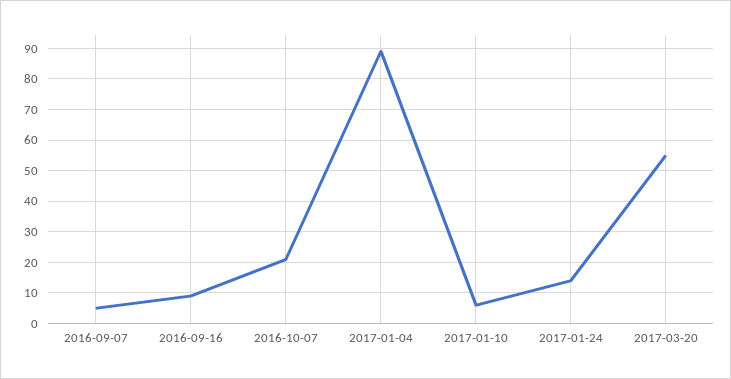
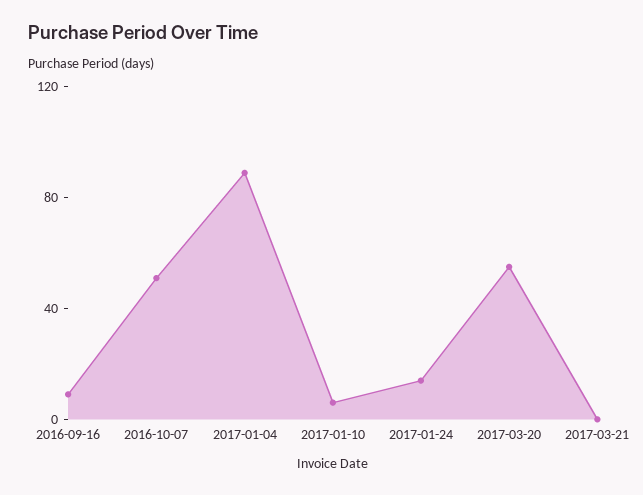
2016-09-07: 5 -> none
2016-10-07: 20 -> 50
2017-03-21: none -> 0

